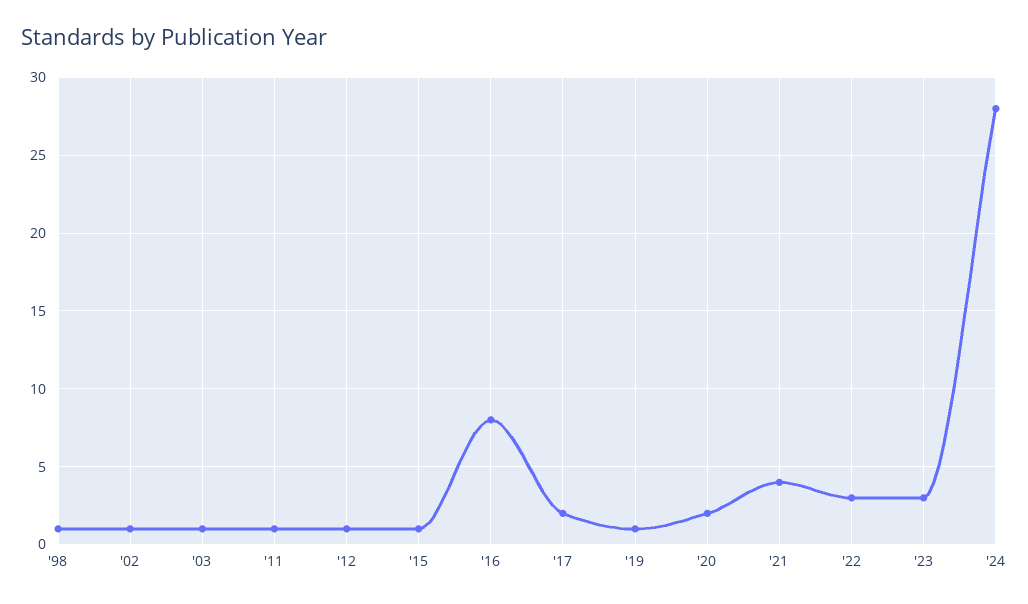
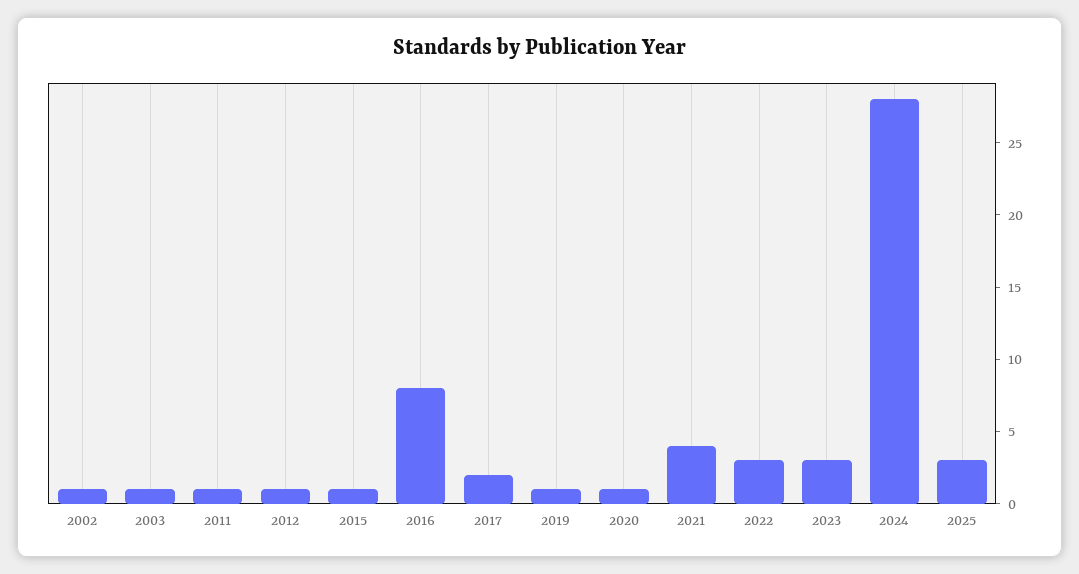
'98: 1 -> none
'20: 2 -> 1
2025: none -> 3

